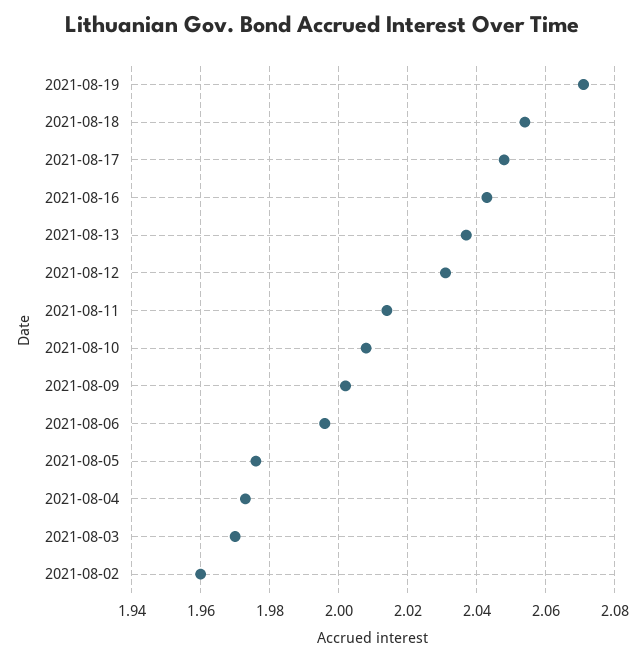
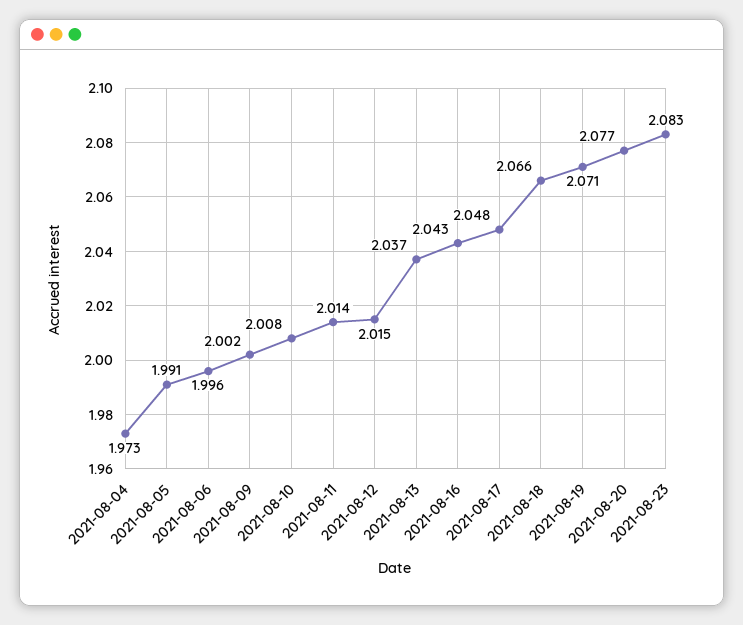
2021-08-18: 2.055 -> 2.066
2021-08-12: 2.03 -> 2.015
2021-08-05: 1.975 -> 1.991
2021-08-03: 1.97 -> none
2021-08-02: 1.96 -> none
2021-08-20: none -> 2.077
2021-08-23: none -> 2.083

